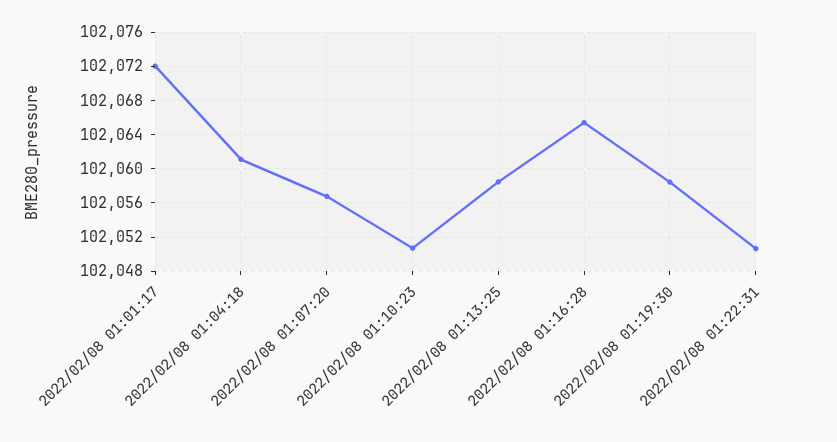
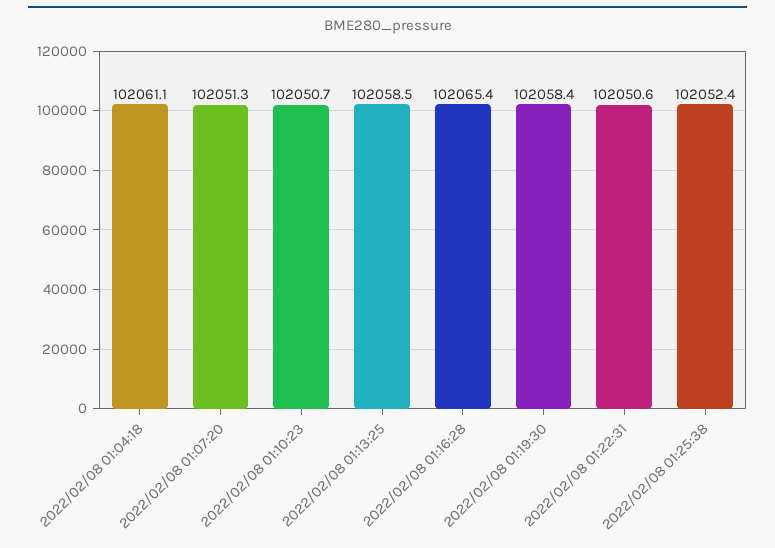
2022/02/08 01:01:17: 102072 -> none
2022/02/08 01:07:20: 102057 -> 102051.3
2022/02/08 01:25:38: none -> 102052.4

